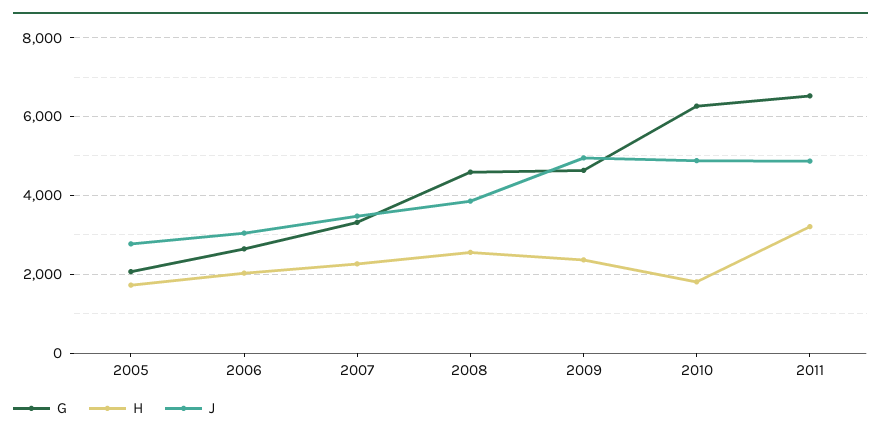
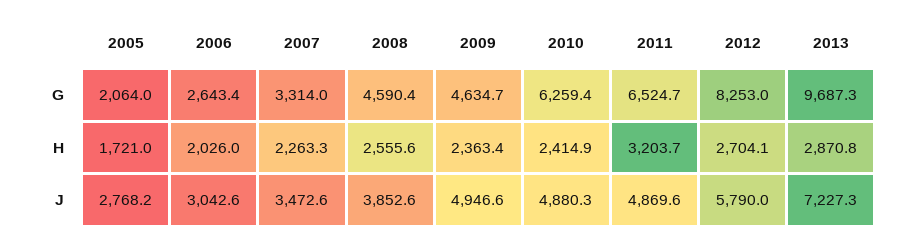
H, 2010: 1800 -> 2414.9
G, 2012: none -> 8253
G, 2013: none -> 9687.3
H, 2012: none -> 2704.1
H, 2013: none -> 2870.8
J, 2012: none -> 5790
J, 2013: none -> 7227.3

